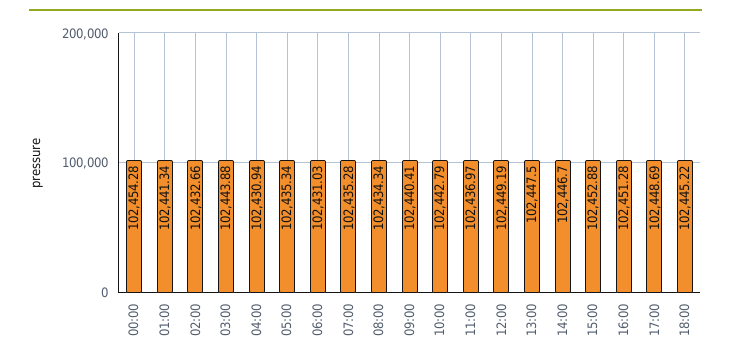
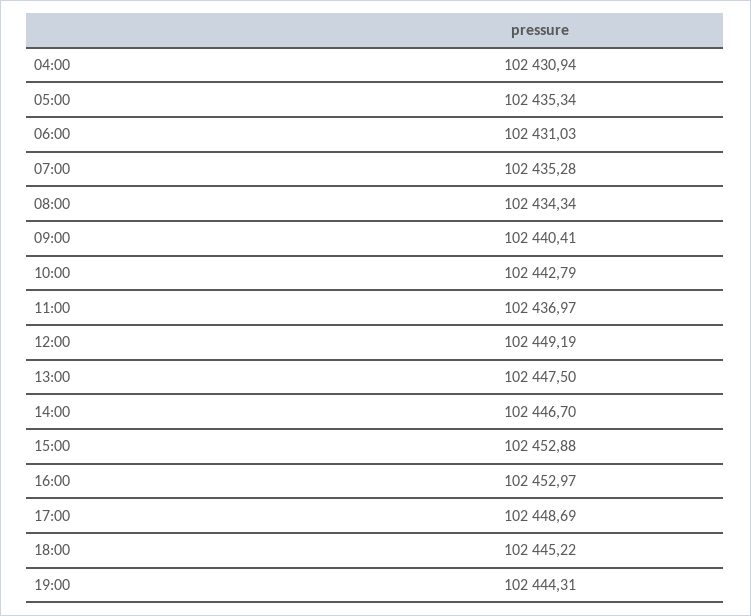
00:00: 102454.28 -> none
01:00: 102441.34 -> none
02:00: 102432.66 -> none
03:00: 102443.88 -> none
16:00: 102451.28 -> 102452.97
19:00: none -> 102444.31

